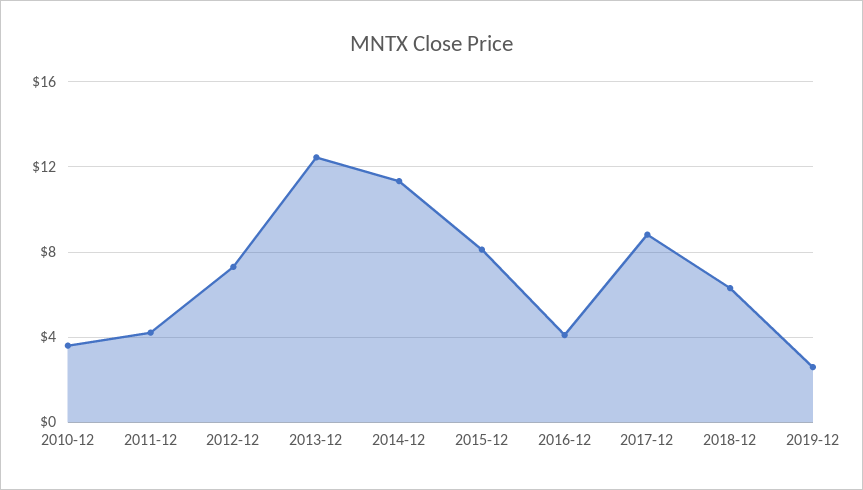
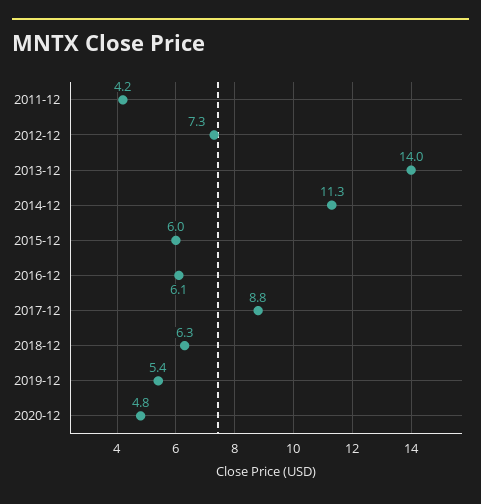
2010-12: 3.5 -> none
2013-12: 12.5 -> 14
2015-12: 8 -> 6
2016-12: 4 -> 6.1
2019-12: 2.5 -> 5.4
2020-12: none -> 4.8

